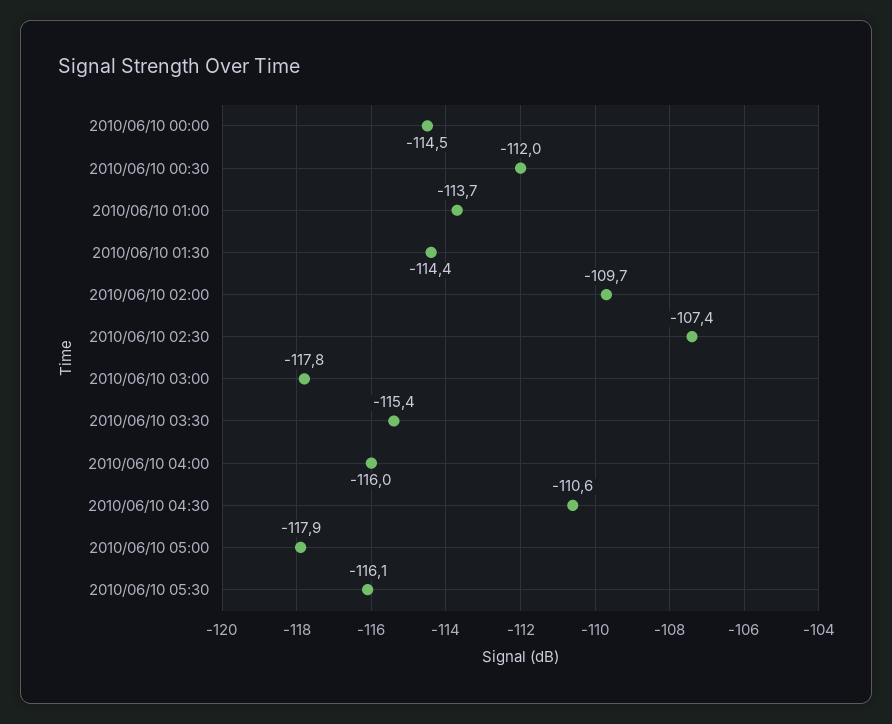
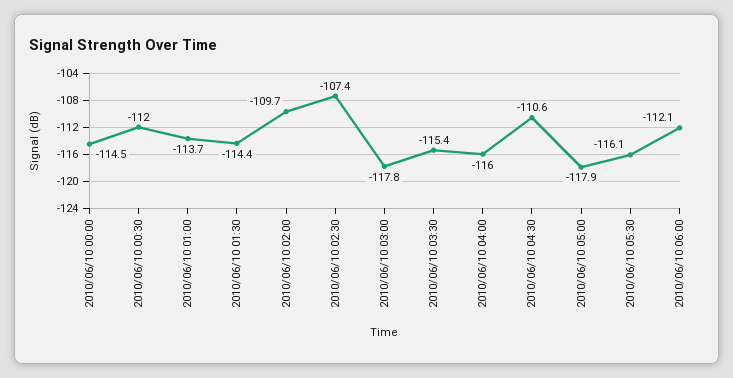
2010/06/10 06:00: none -> -112.1

